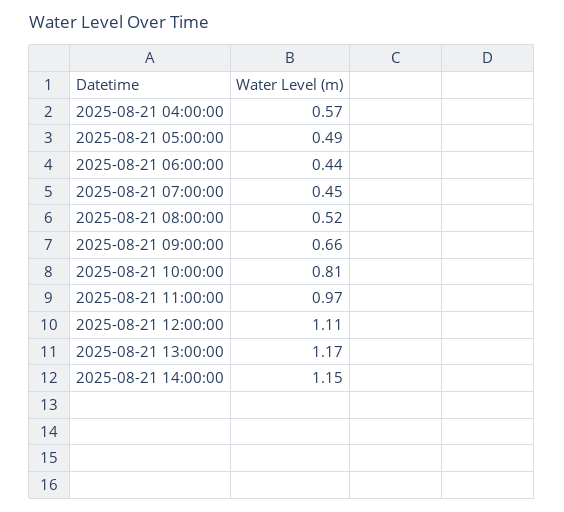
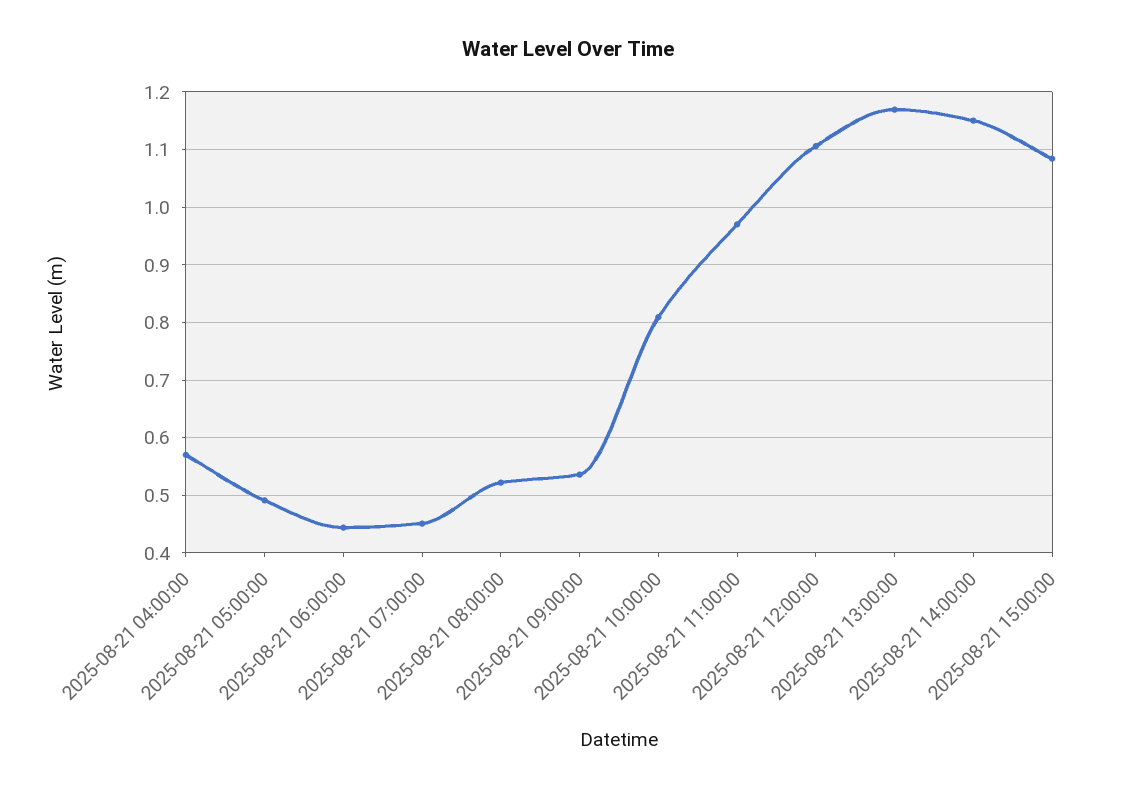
2025-08-21 09:00:00: 0.66 -> 0.54
2025-08-21 15:00:00: none -> 1.08

